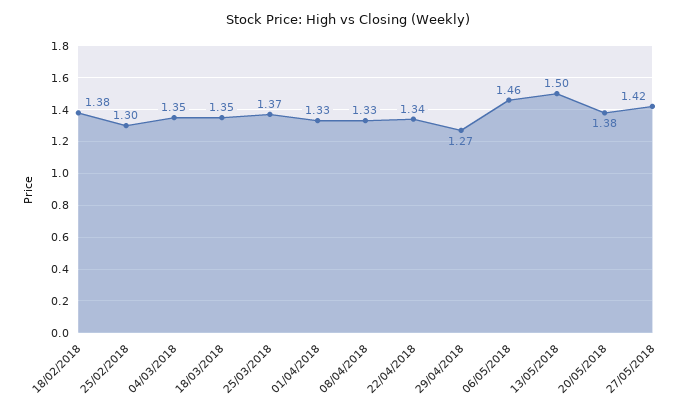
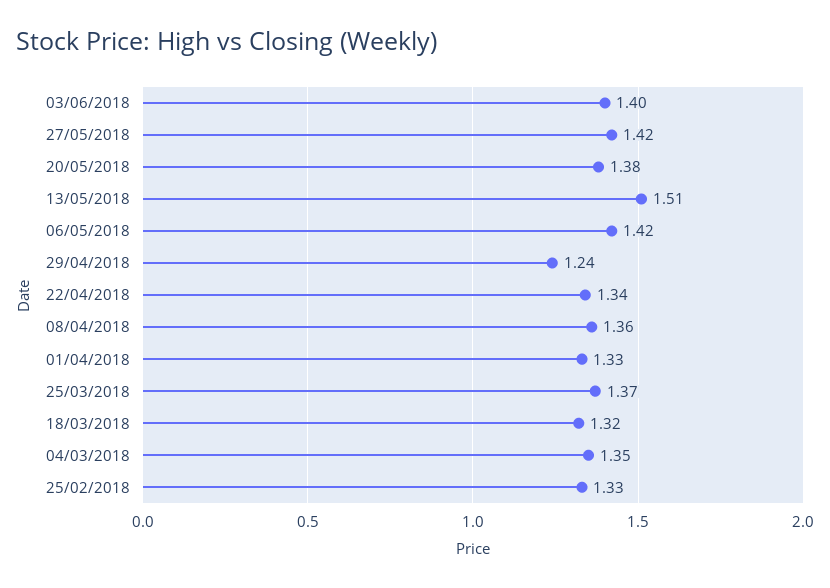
18/02/2018: 1.38 -> none
25/02/2018: 1.3 -> 1.33
18/03/2018: 1.35 -> 1.32
08/04/2018: 1.33 -> 1.36
29/04/2018: 1.27 -> 1.24
06/05/2018: 1.46 -> 1.42
13/05/2018: 1.5 -> 1.51
03/06/2018: none -> 1.4

